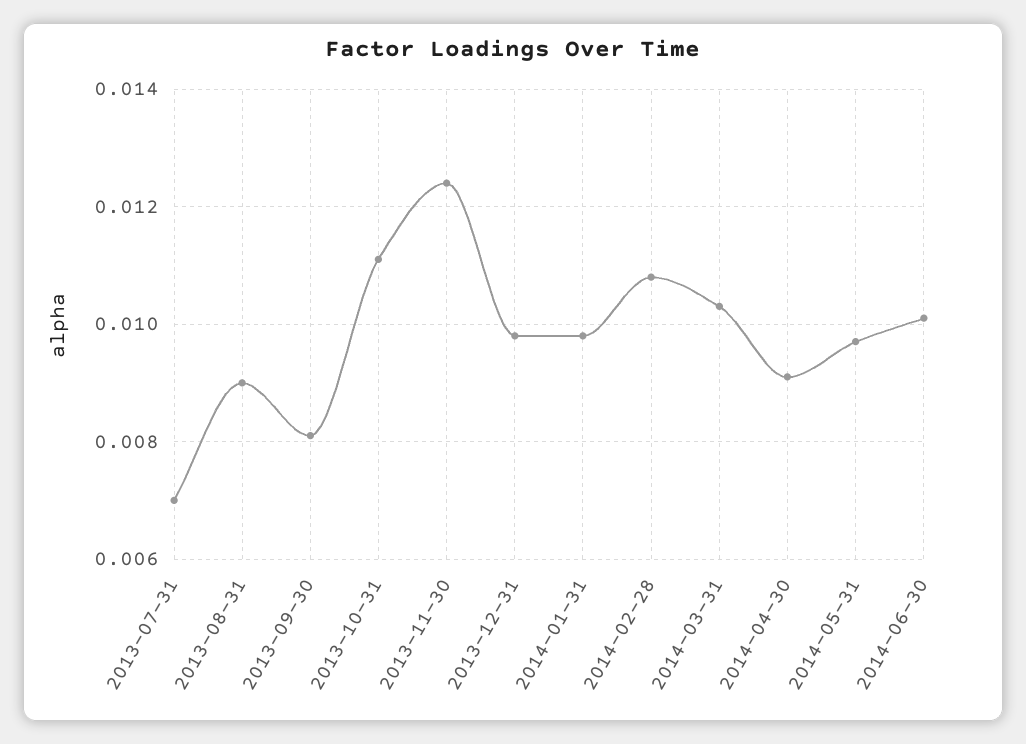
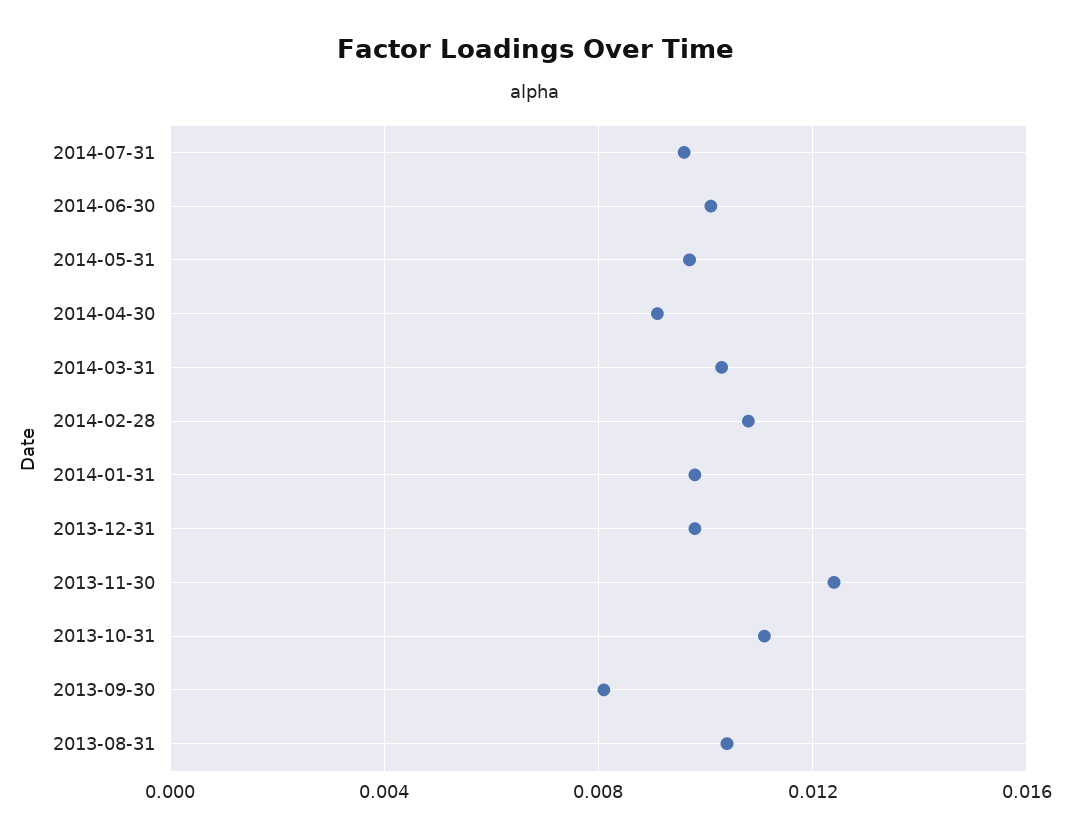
2013-07-31: 0.007 -> none
2013-08-31: 0.009 -> 0.0105
2014-07-31: none -> 0.0095

